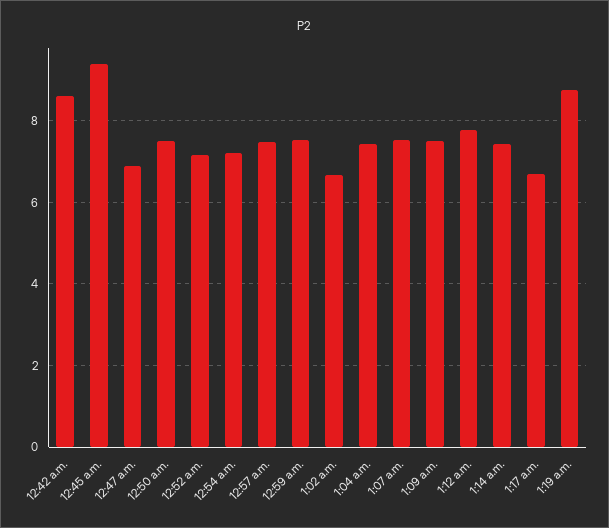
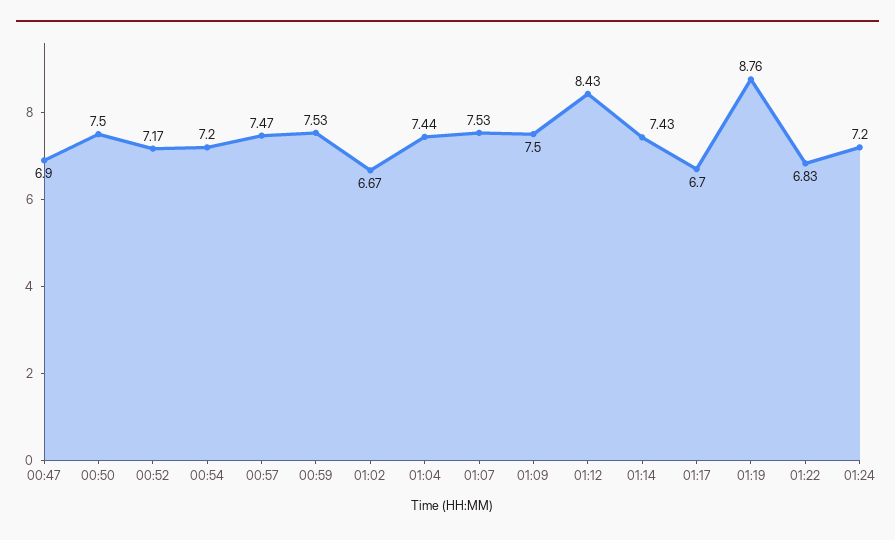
12:42 a.m.: 8.6 -> none
12:45 a.m.: 9.4 -> none
1:12 a.m.: 7.8 -> 8.43
01:22: none -> 6.83
01:24: none -> 7.2

